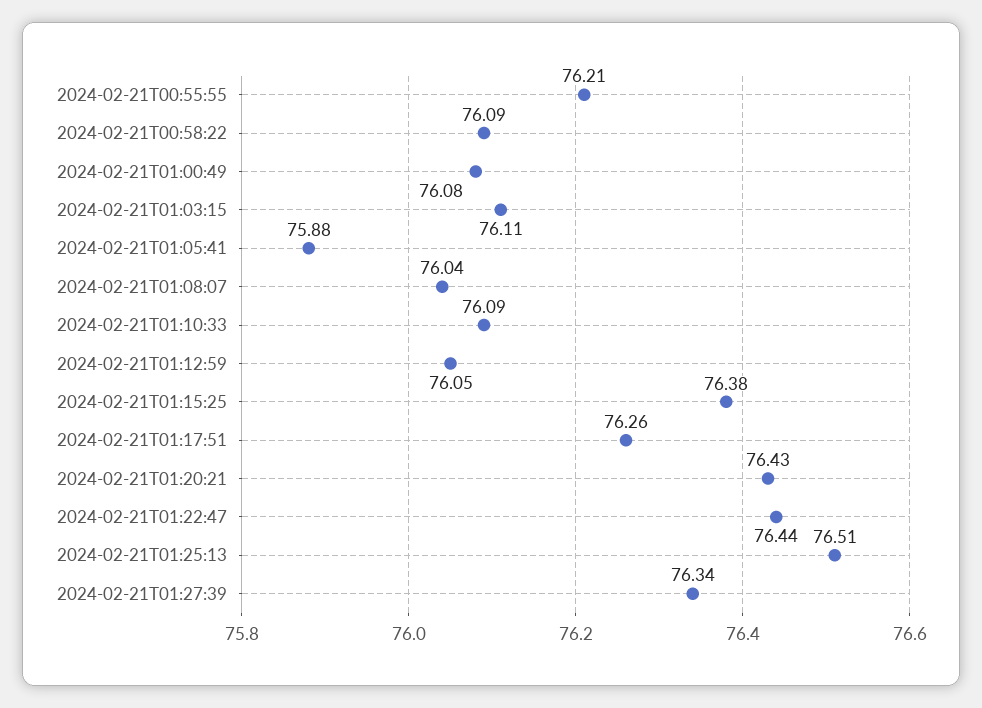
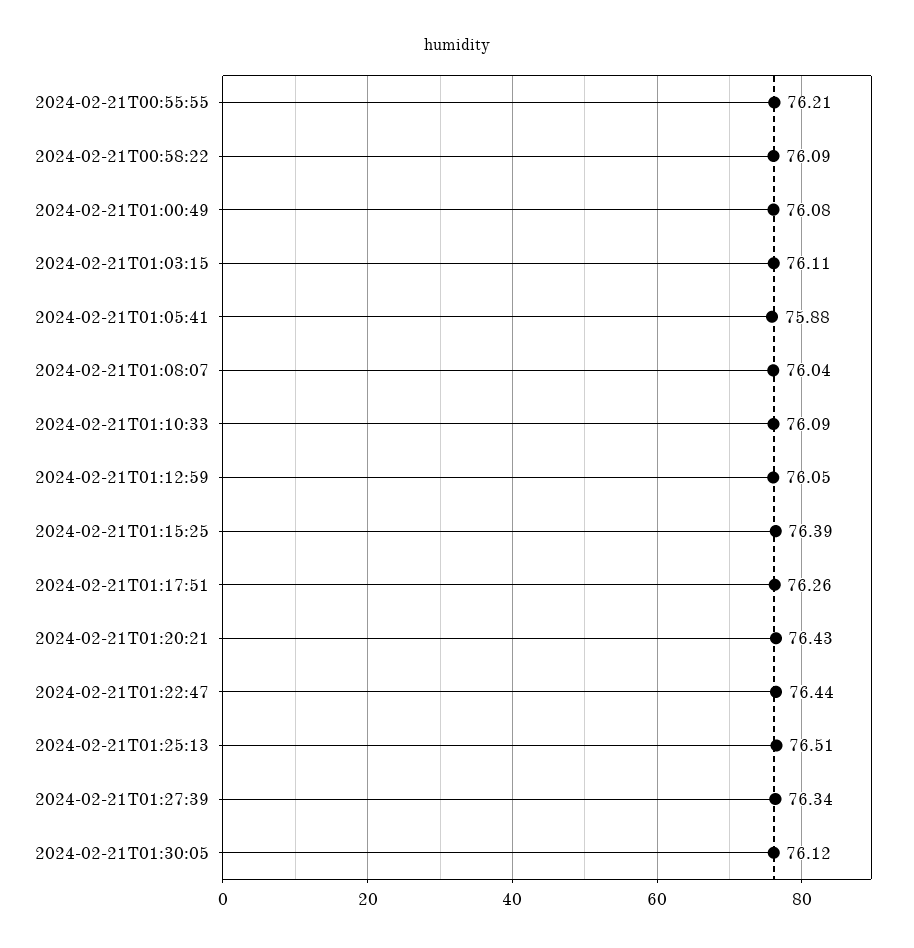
2024-02-21T01:15:25: 76.38 -> 76.39
2024-02-21T01:30:05: none -> 76.12

